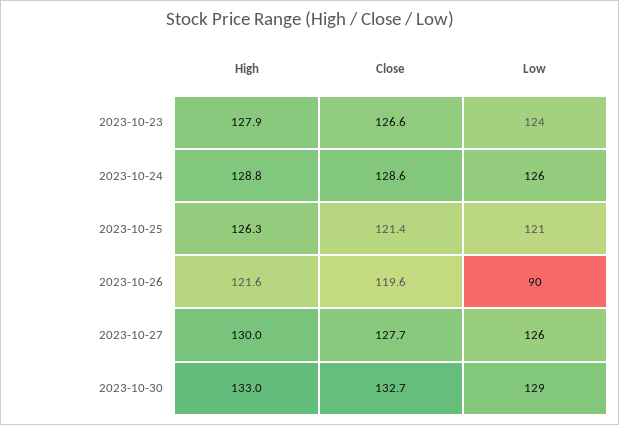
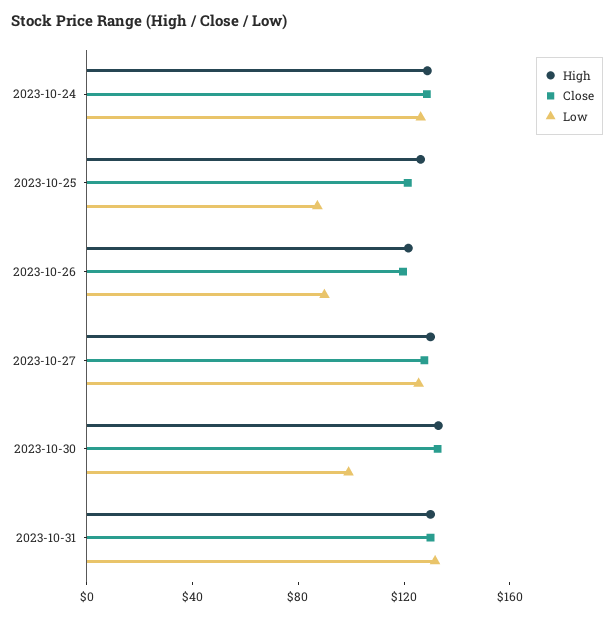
High, 2023-10-23: 127.9 -> none
Close, 2023-10-23: 126.6 -> none
Low, 2023-10-23: 124 -> none
Low, 2023-10-25: 121 -> 90
Low, 2023-10-30: 129 -> 100
High, 2023-10-31: none -> 130
Close, 2023-10-31: none -> 130
Low, 2023-10-31: none -> 130

